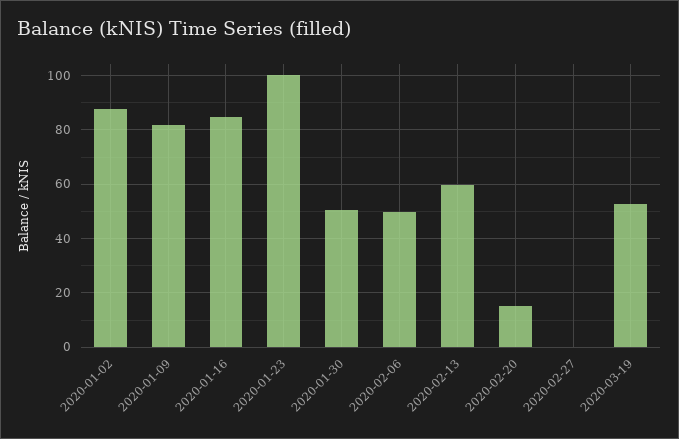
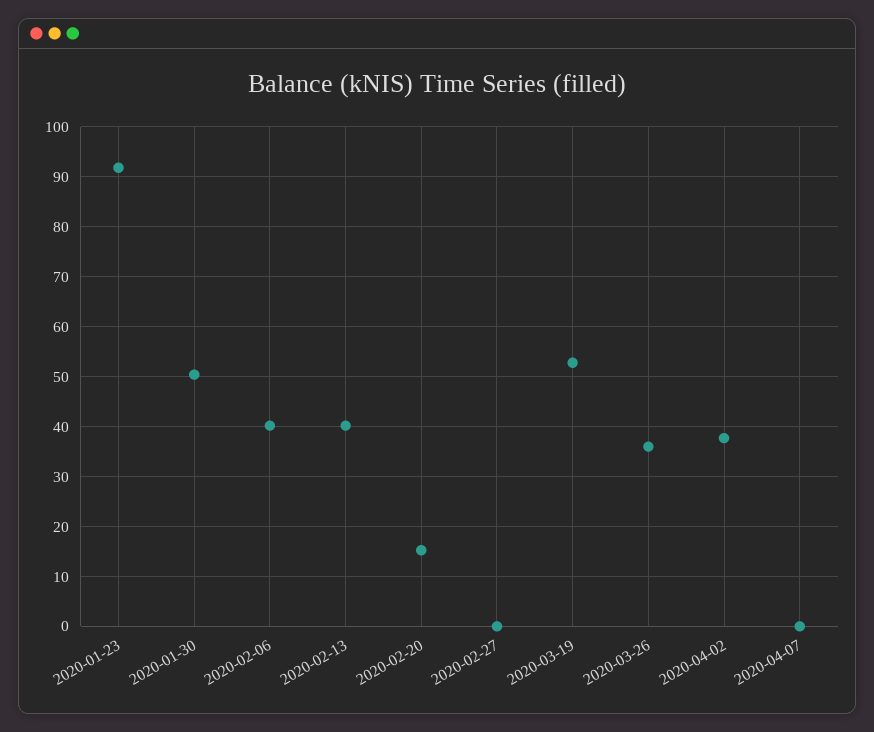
2020-01-02: 87.5 -> none
2020-01-09: 82.5 -> none
2020-01-16: 85 -> none
2020-01-23: 100 -> 92
2020-02-06: 50 -> 40
2020-02-13: 60 -> 40
2020-03-26: none -> 36
2020-04-02: none -> 38
2020-04-07: none -> 0

